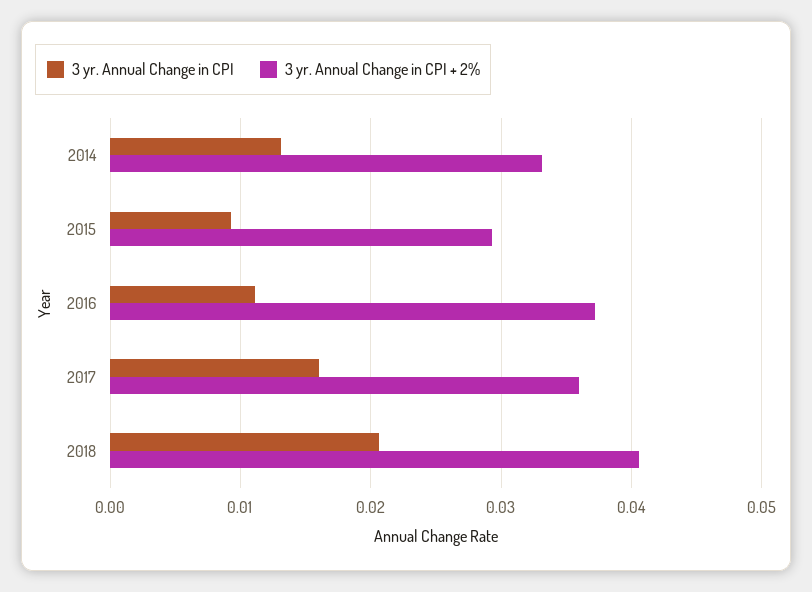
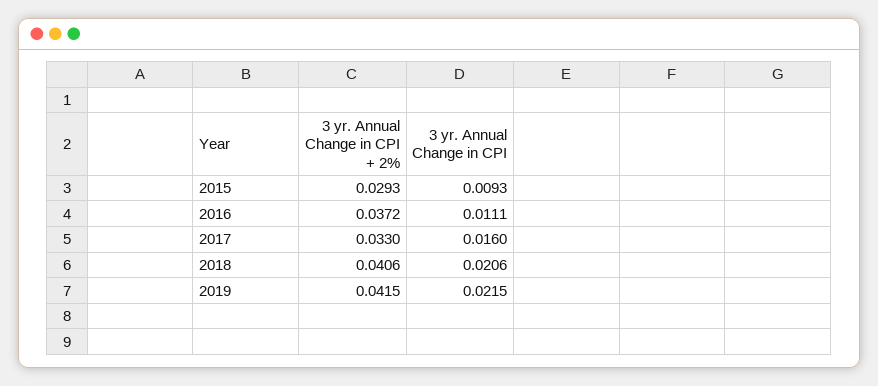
3 yr. Annual Change in CPI, 2014: 0.013 -> none
3 yr. Annual Change in CPI + 2%, 2014: 0.033 -> none
3 yr. Annual Change in CPI + 2%, 2017: 0.036 -> 0.033
3 yr. Annual Change in CPI + 2%, 2019: none -> 0.0415
3 yr. Annual Change in CPI, 2019: none -> 0.0215

